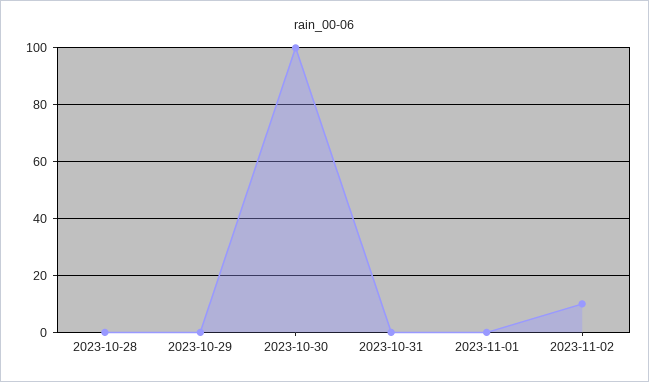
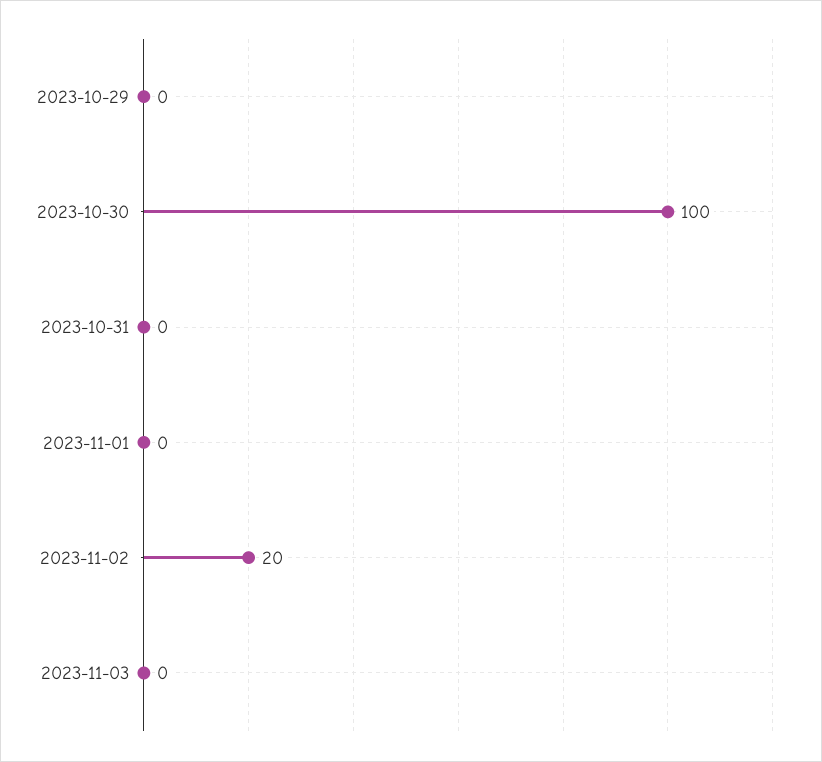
2023-10-28: 0 -> none
2023-11-02: 10 -> 20
2023-11-03: none -> 0

